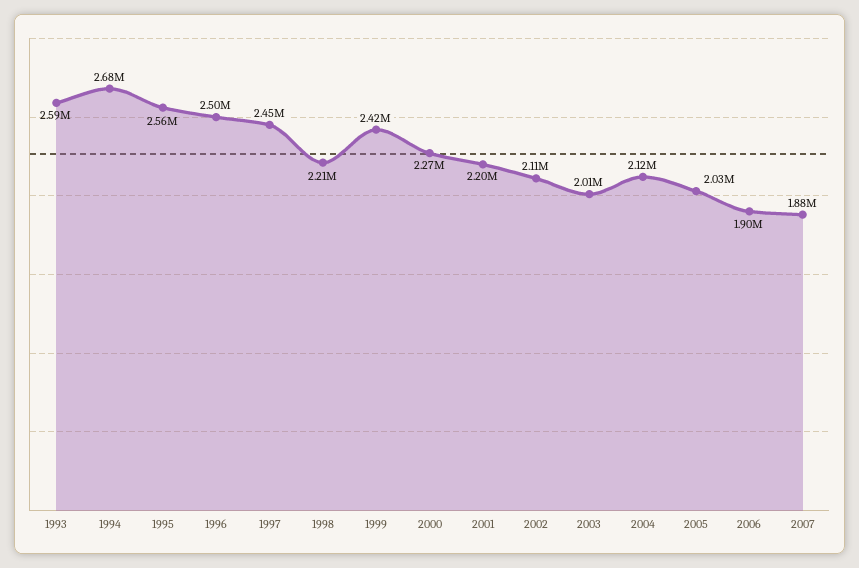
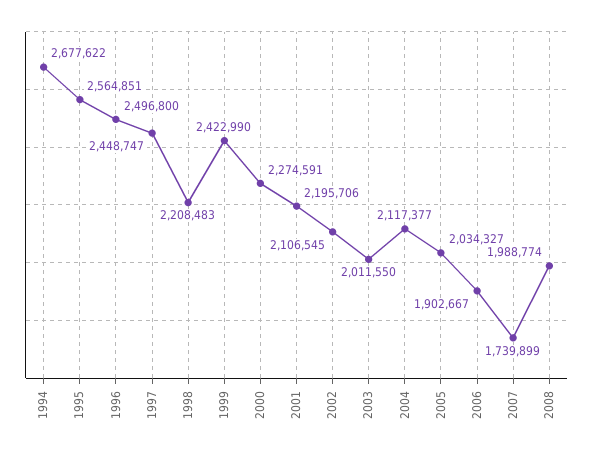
1993: 2590000 -> none
2007: 1880000 -> 1739899
2008: none -> 1988774

